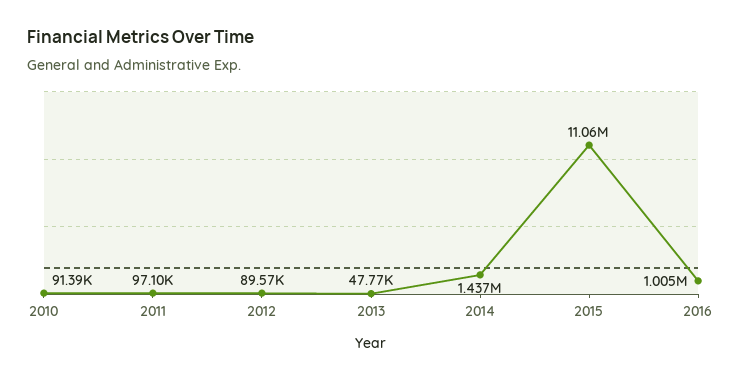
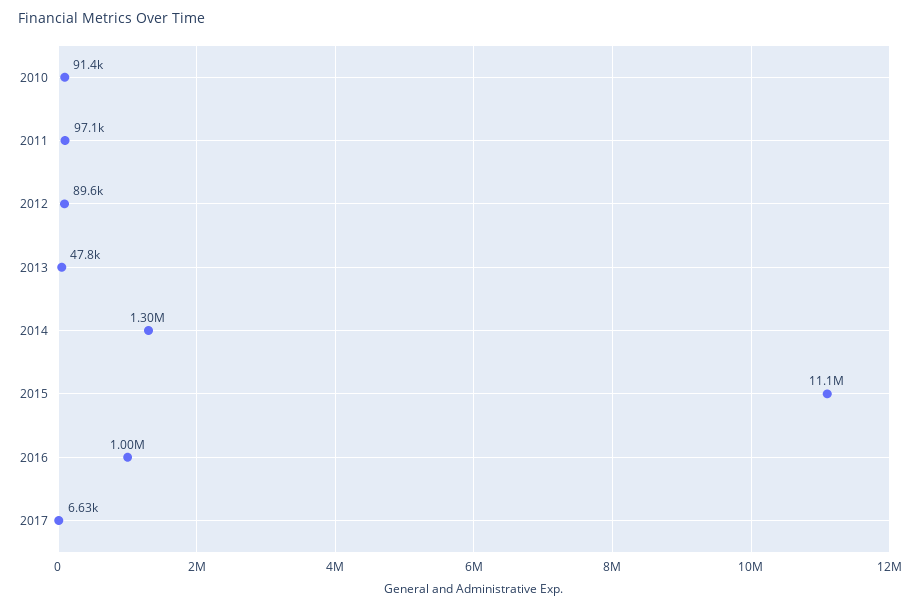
2014: 1437000 -> 1300000
2017: none -> 6630

